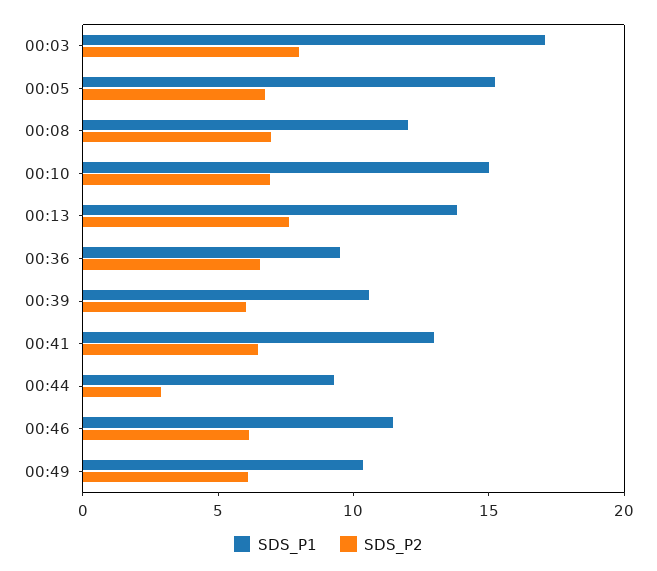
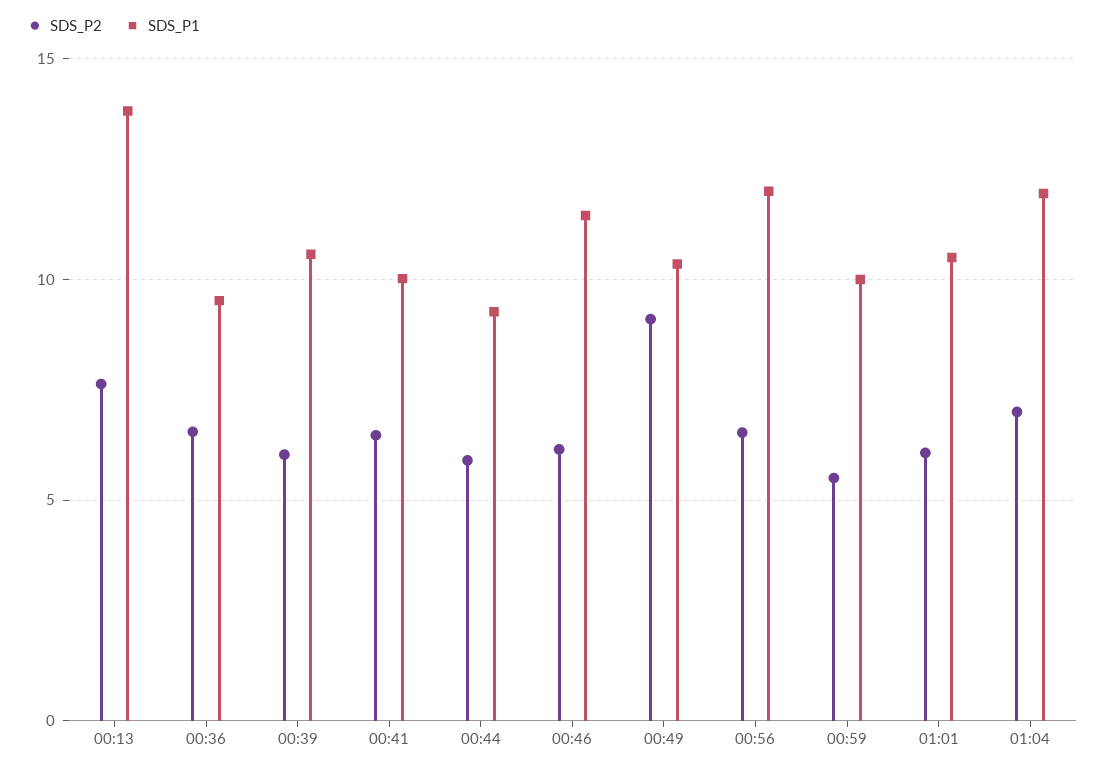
SDS_P1, 00:03: 17 -> none
SDS_P2, 00:03: 8 -> none
SDS_P1, 00:05: 15 -> none
SDS_P2, 00:05: 7 -> none
SDS_P1, 00:08: 12 -> none
SDS_P2, 00:08: 7 -> none
SDS_P1, 00:10: 15 -> none
SDS_P2, 00:10: 7 -> none
SDS_P1, 00:41: 13 -> 10
SDS_P2, 00:44: 3 -> 6
SDS_P2, 00:49: 6 -> 9
SDS_P2, 00:56: none -> 6.5
SDS_P1, 00:56: none -> 12
SDS_P2, 00:59: none -> 5.5
SDS_P1, 00:59: none -> 10
SDS_P2, 01:01: none -> 6
SDS_P1, 01:01: none -> 10.5
SDS_P2, 01:04: none -> 7
SDS_P1, 01:04: none -> 12

